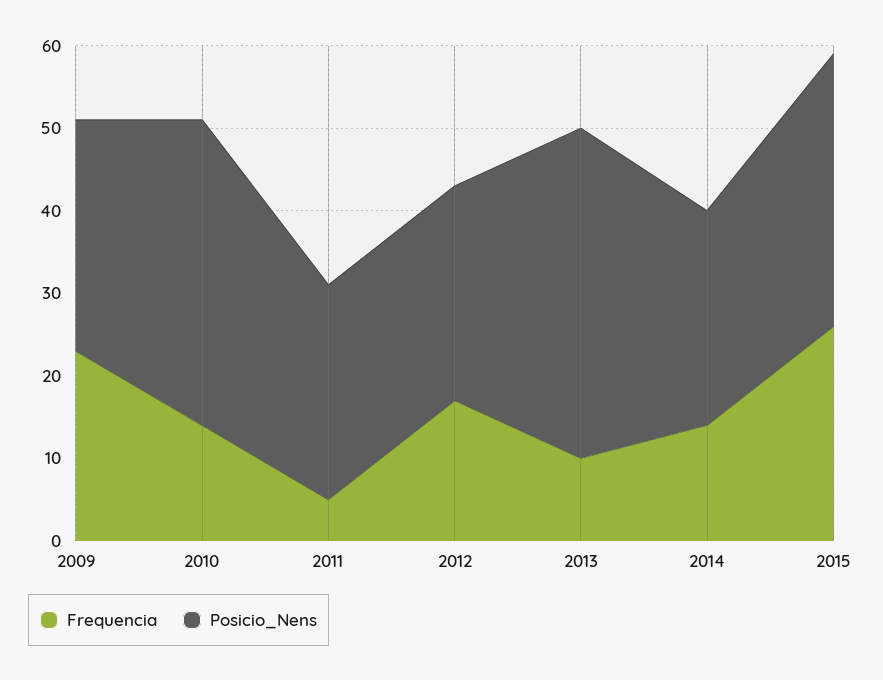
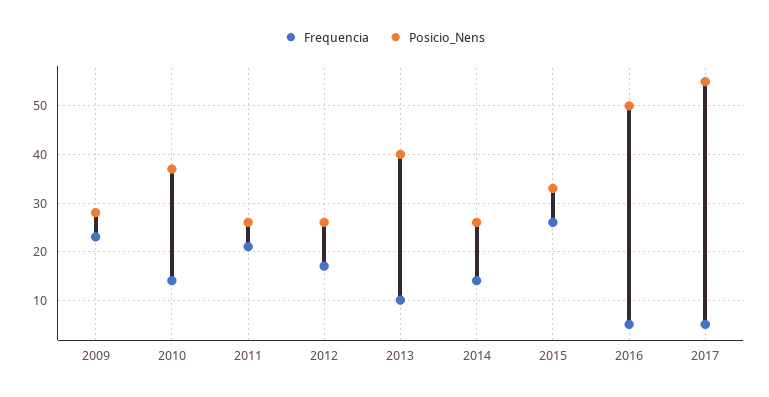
Frequencia, 2011: 5 -> 20
Frequencia, 2016: none -> 5
Posicio_Nens, 2016: none -> 50
Frequencia, 2017: none -> 5
Posicio_Nens, 2017: none -> 55

